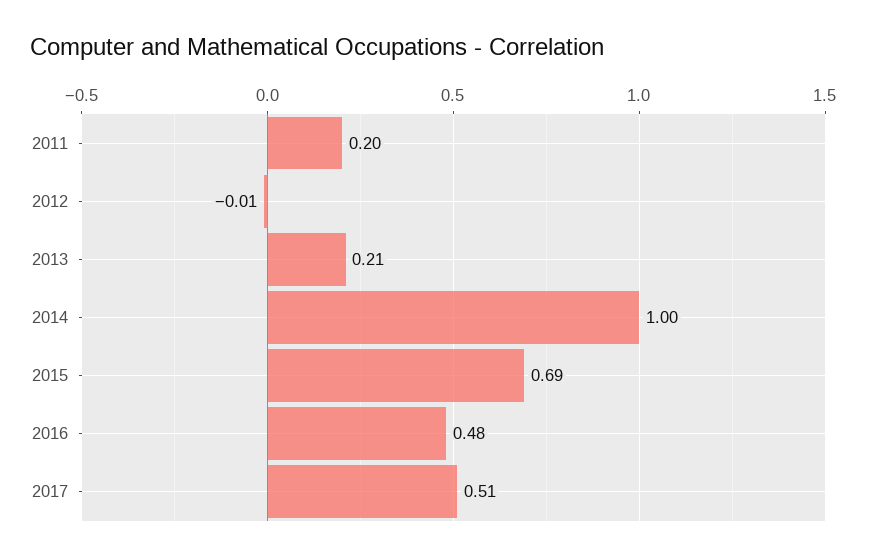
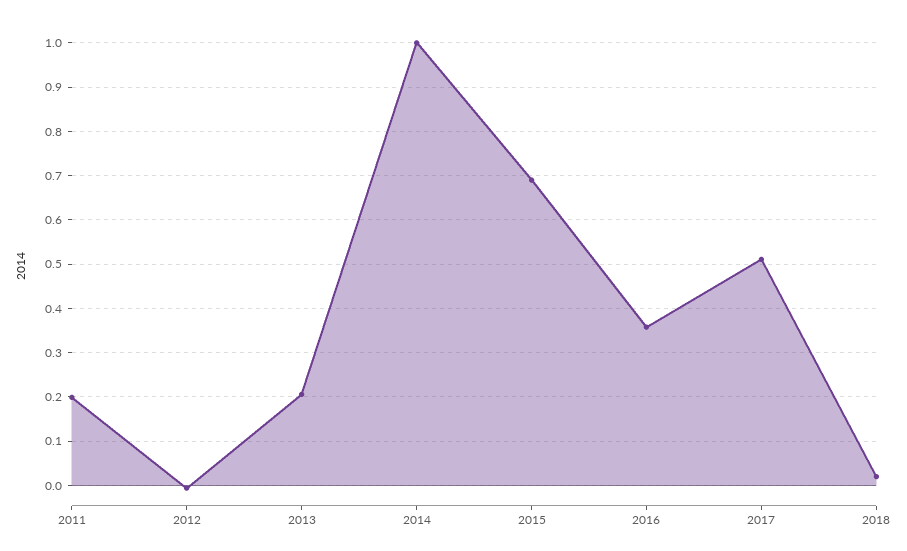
2016: 0.48 -> 0.36
2018: none -> 0.02

